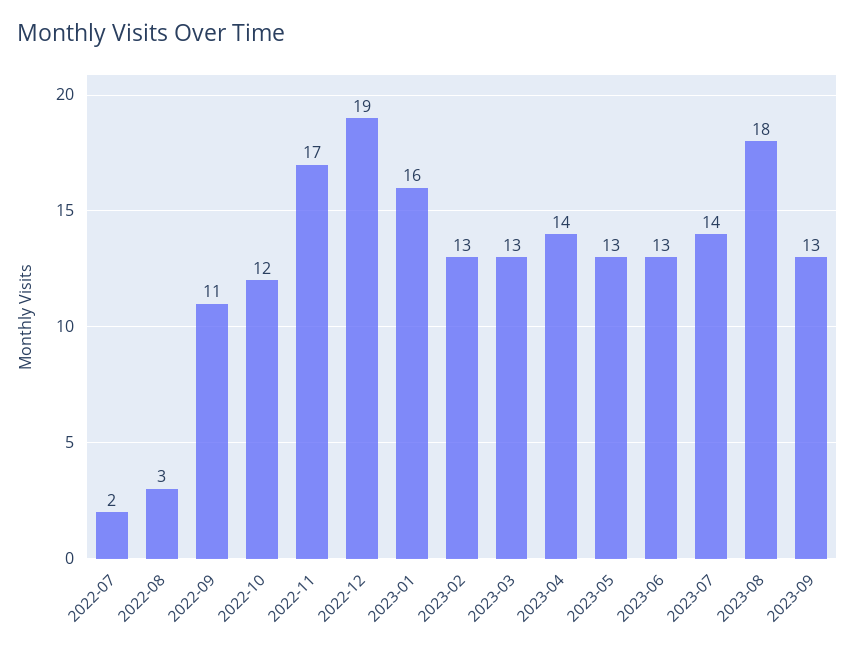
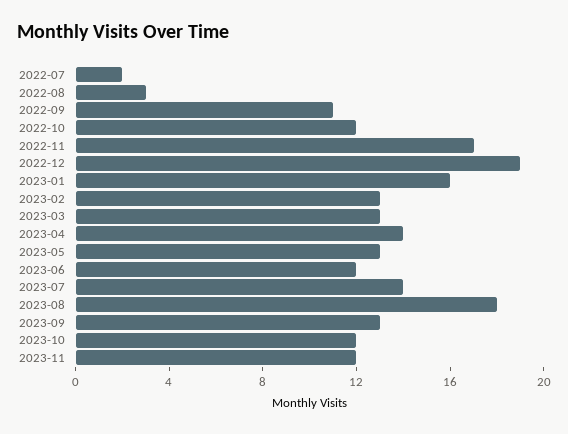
2023-06: 13 -> 12
2023-10: none -> 12
2023-11: none -> 12

